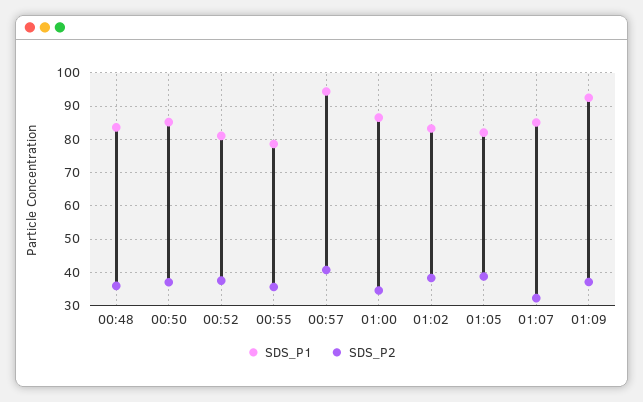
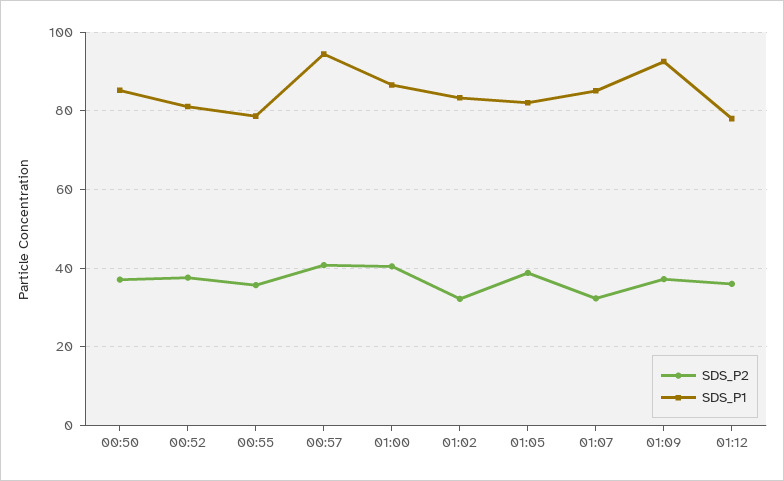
SDS_P1, 00:48: 84 -> none
SDS_P2, 00:48: 36 -> none
SDS_P2, 01:00: 34 -> 40
SDS_P2, 01:02: 38 -> 32
SDS_P2, 01:12: none -> 36
SDS_P1, 01:12: none -> 78

